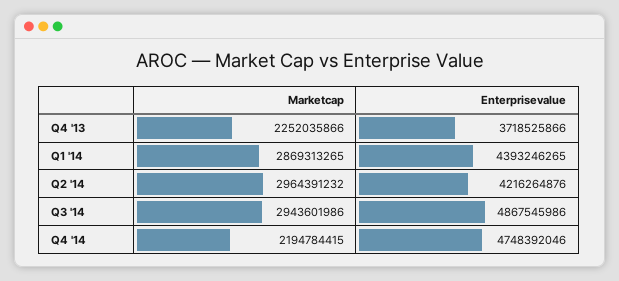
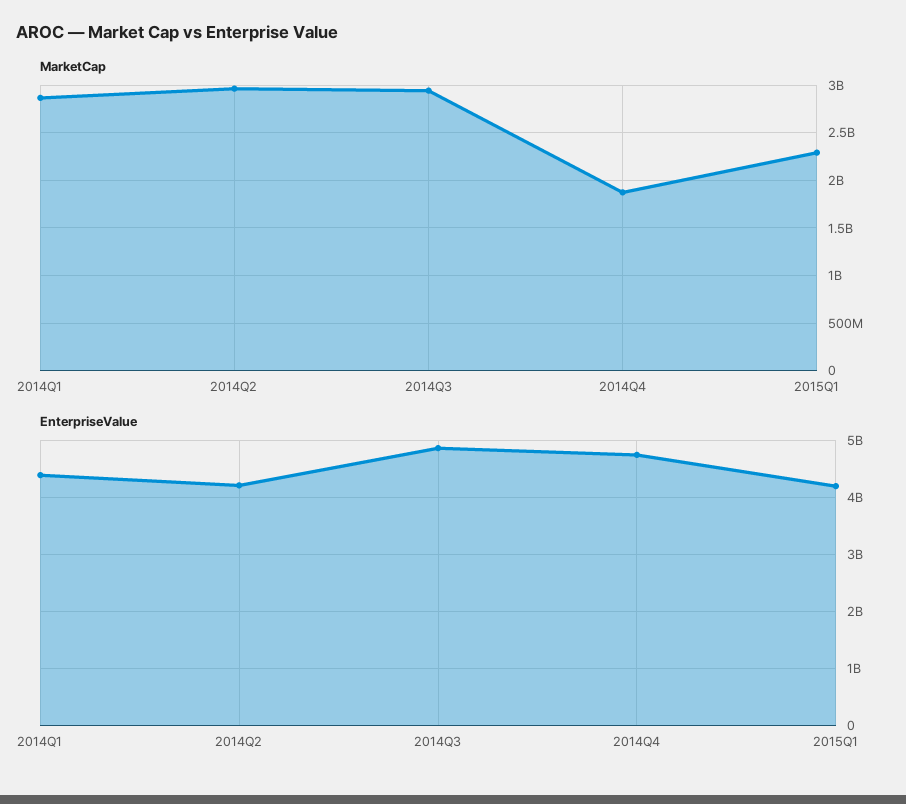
Marketcap, Q4 '13: 2252035866 -> none
Enterprisevalue, Q4 '13: 3718525866 -> none
Marketcap, Q4 '14: 2194784415 -> 1900000000
Marketcap, 2015Q1: none -> 2300000000
Enterprisevalue, 2015Q1: none -> 4200000000

